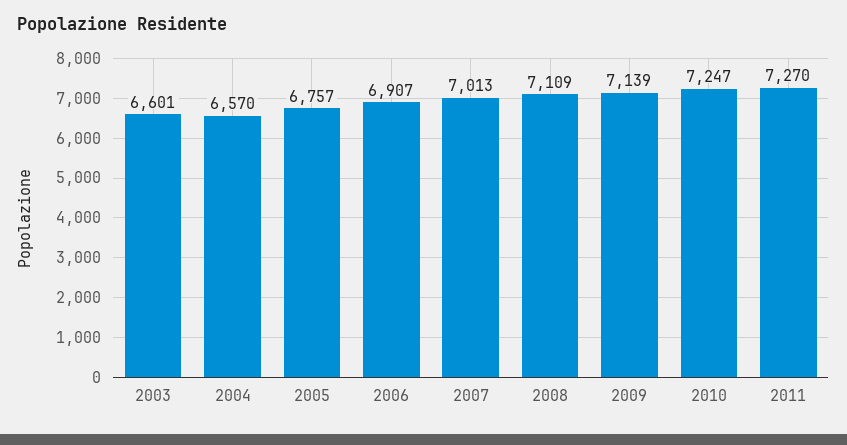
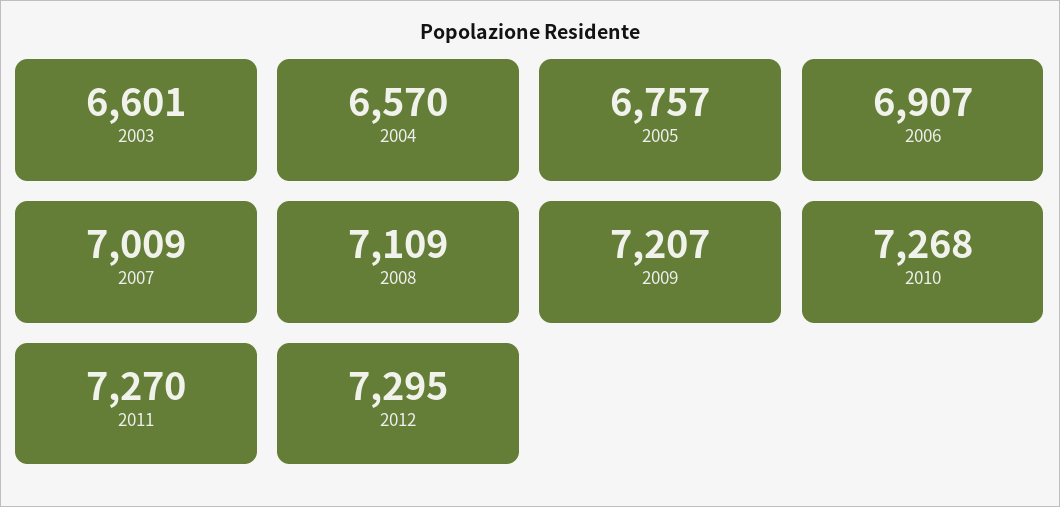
2007: 7013 -> 7009
2009: 7139 -> 7207
2010: 7247 -> 7268
2012: none -> 7295

